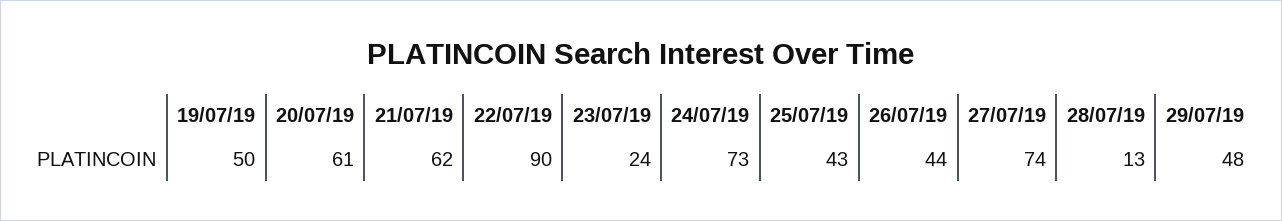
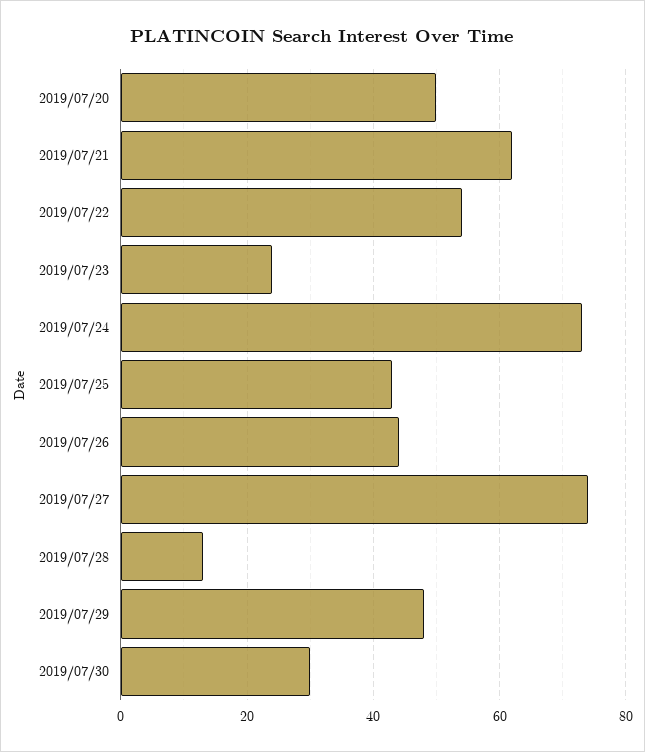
19/07/19: 50 -> none
20/07/19: 61 -> 50
22/07/19: 90 -> 55
2019/07/30: none -> 30

